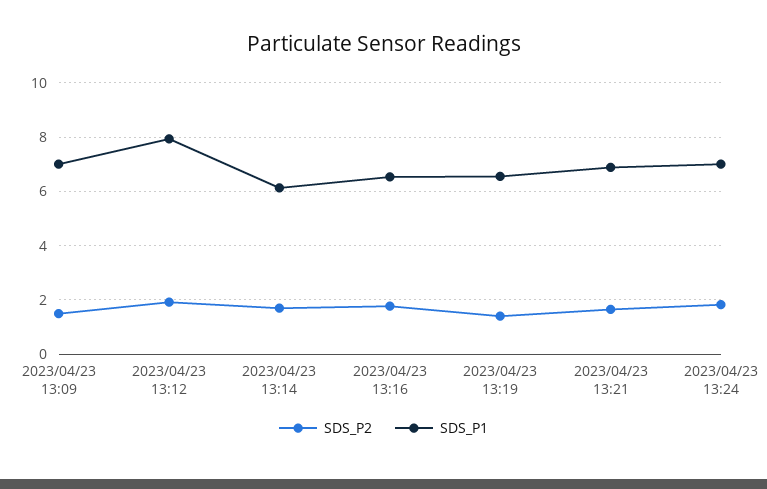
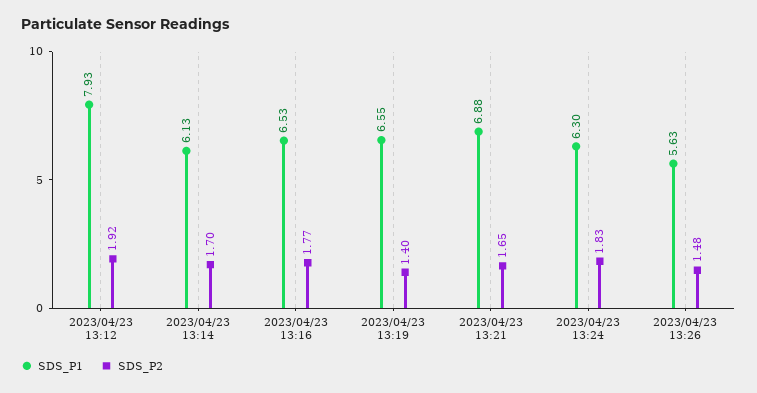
SDS_P2, 2023/04/23 13:09: 1.5 -> none
SDS_P1, 2023/04/23 13:09: 7 -> none
SDS_P1, 2023/04/23 13:24: 7 -> 6.3
SDS_P1, 2023/04/23 13:26: none -> 5.63
SDS_P2, 2023/04/23 13:26: none -> 1.48

